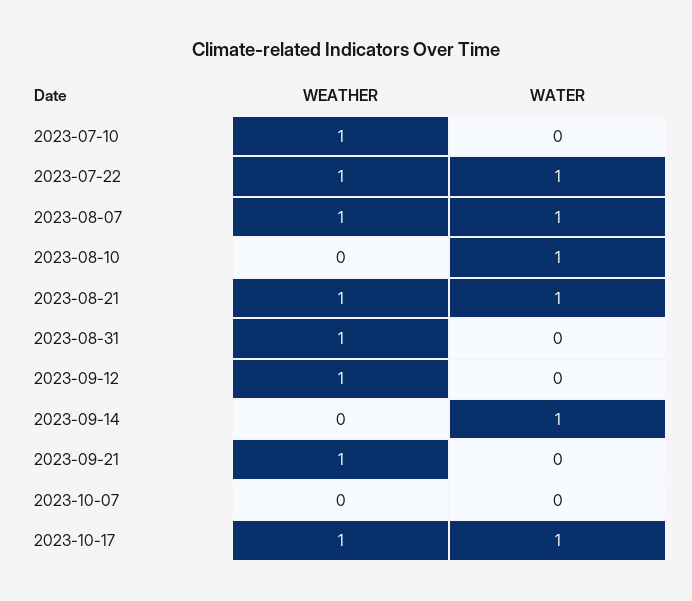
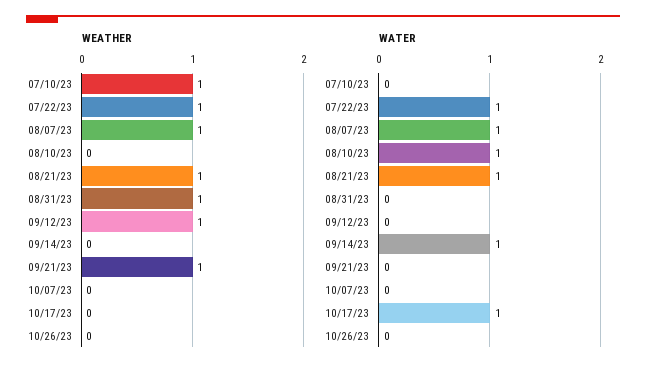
WEATHER, 2023-10-17: 1 -> 0
WEATHER, 10/26/23: none -> 0
WATER, 10/26/23: none -> 0

